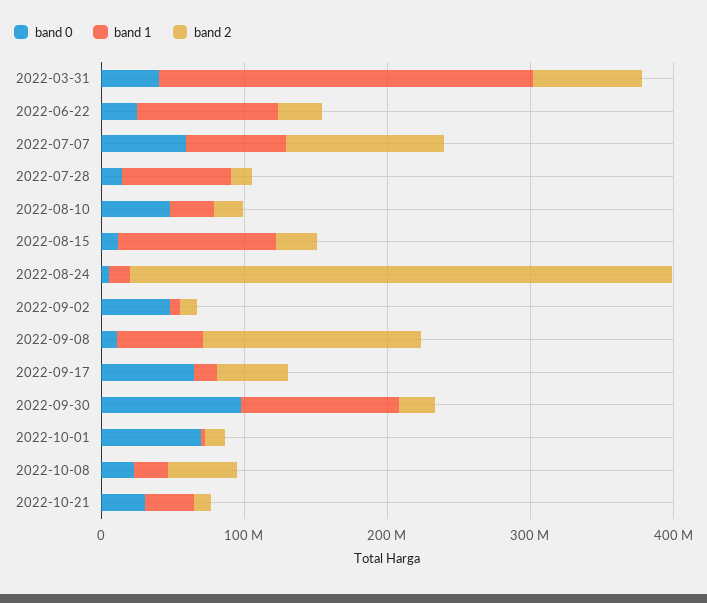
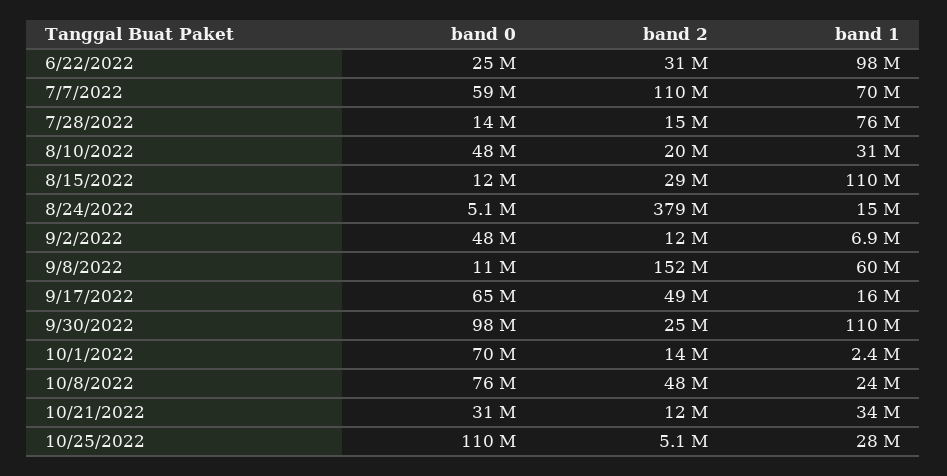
band 0, 2022-03-31: 40000000 -> none
band 1, 2022-03-31: 260000000 -> none
band 2, 2022-03-31: 80000000 -> none
band 0, 2022-10-08: 20000000 -> 76000000
band 0, 10/25/2022: none -> 110000000
band 2, 10/25/2022: none -> 5100000
band 1, 10/25/2022: none -> 28000000

